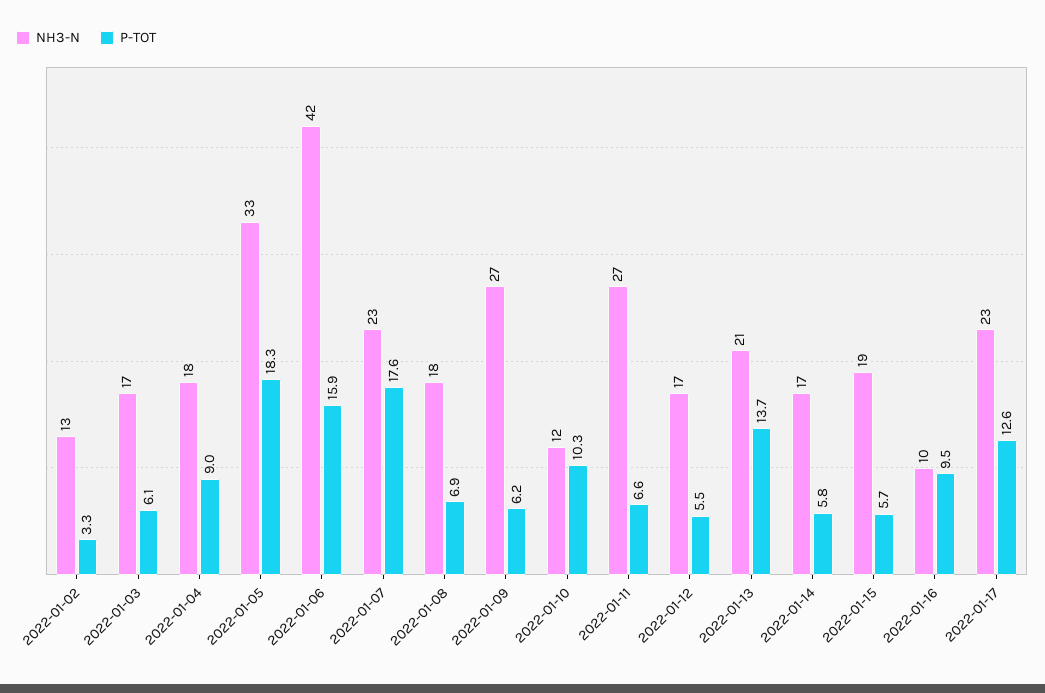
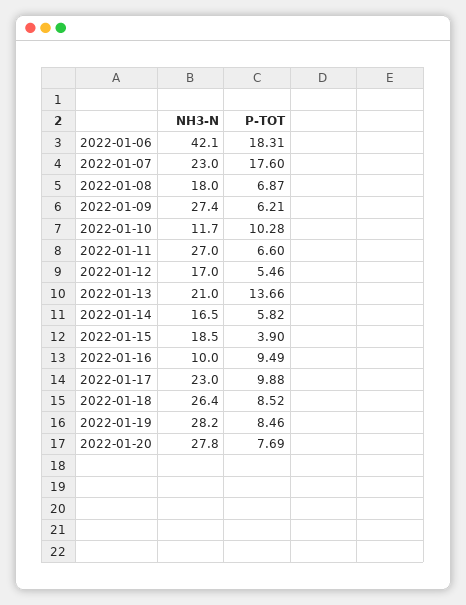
NH3-N, 2022-01-02: 13 -> none
P-TOT, 2022-01-02: 3.3 -> none
NH3-N, 2022-01-03: 17 -> none
P-TOT, 2022-01-03: 6.1 -> none
NH3-N, 2022-01-04: 18 -> none
P-TOT, 2022-01-04: 9 -> none
NH3-N, 2022-01-05: 33 -> none
P-TOT, 2022-01-05: 18.3 -> none
P-TOT, 2022-01-06: 15.9 -> 18.31
P-TOT, 2022-01-15: 5.7 -> 3.9
P-TOT, 2022-01-17: 12.6 -> 9.88
NH3-N, 2022-01-18: none -> 26.4
P-TOT, 2022-01-18: none -> 8.52
NH3-N, 2022-01-19: none -> 28.2
P-TOT, 2022-01-19: none -> 8.46
NH3-N, 2022-01-20: none -> 27.8
P-TOT, 2022-01-20: none -> 7.69

